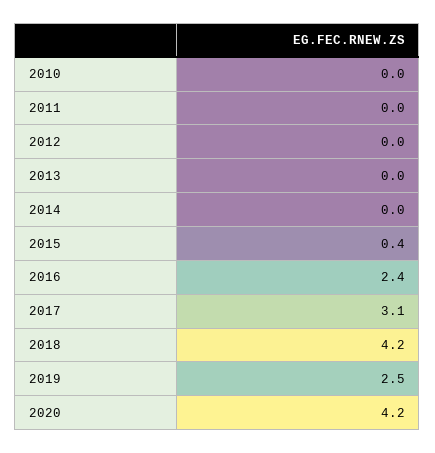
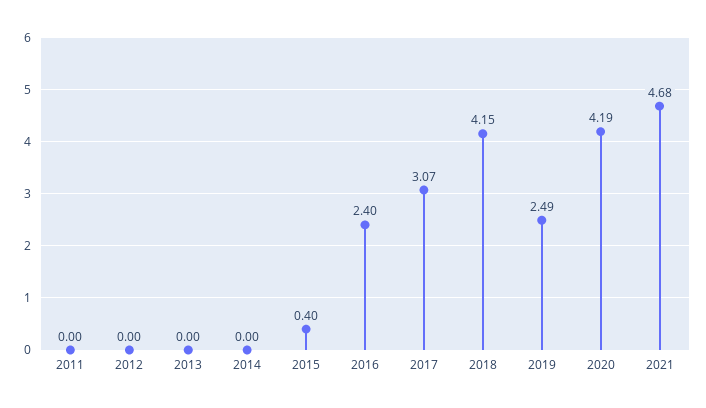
2010: 0 -> none
2021: none -> 4.68

